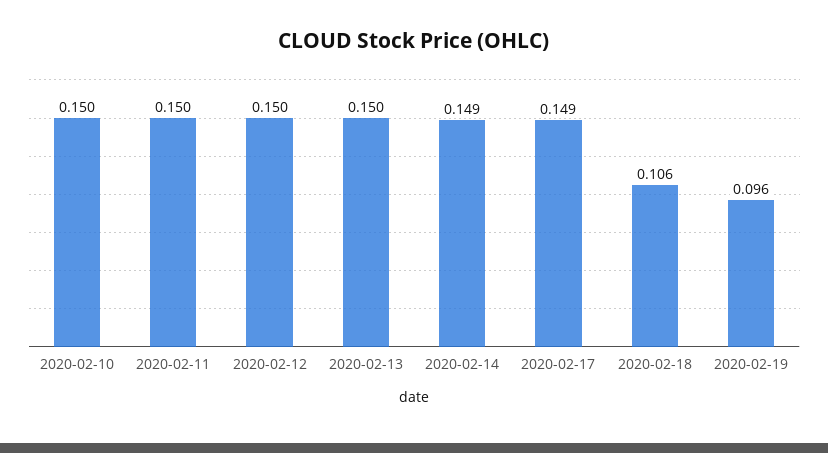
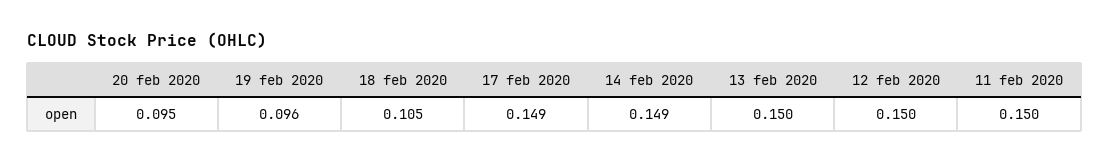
2020-02-10: 0.15 -> none
2020-02-18: 0.106 -> 0.105
20 feb 2020: none -> 0.095

